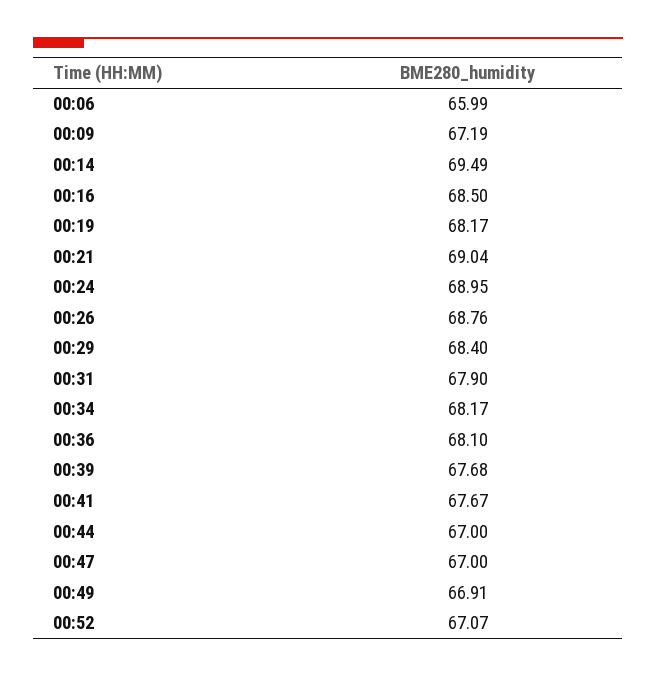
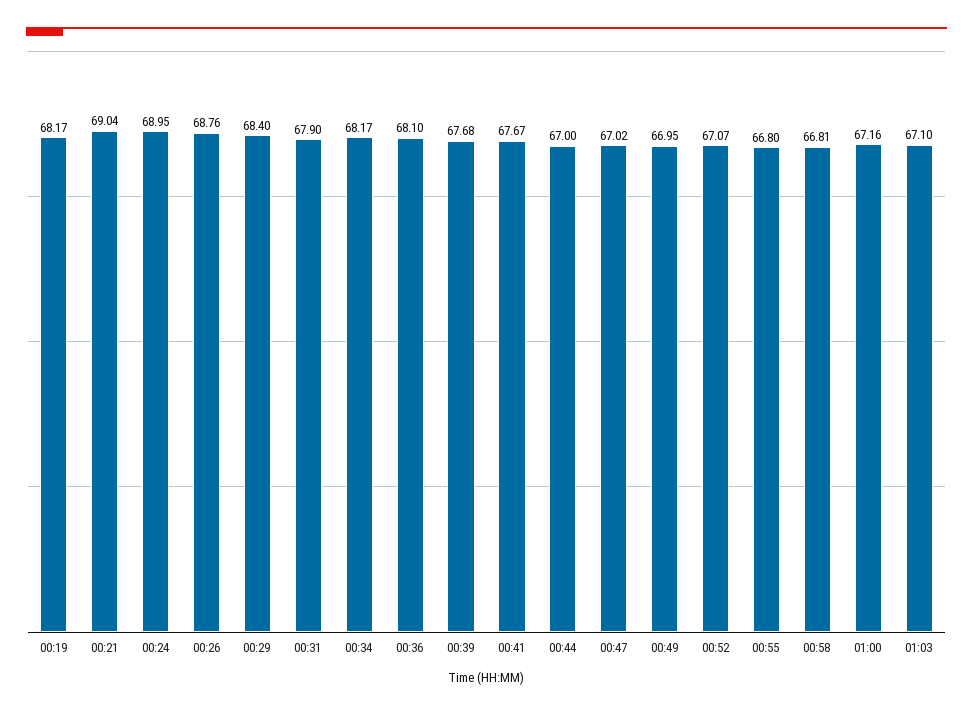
00:06: 65.99 -> none
00:09: 67.19 -> none
00:14: 69.49 -> none
00:16: 68.5 -> none
00:47: 67 -> 67.02
00:49: 66.91 -> 66.95
00:55: none -> 66.8
00:58: none -> 66.81
01:00: none -> 67.16
01:03: none -> 67.1

